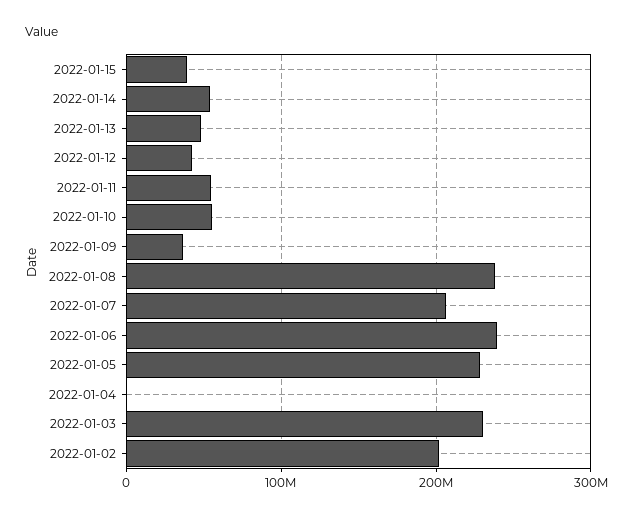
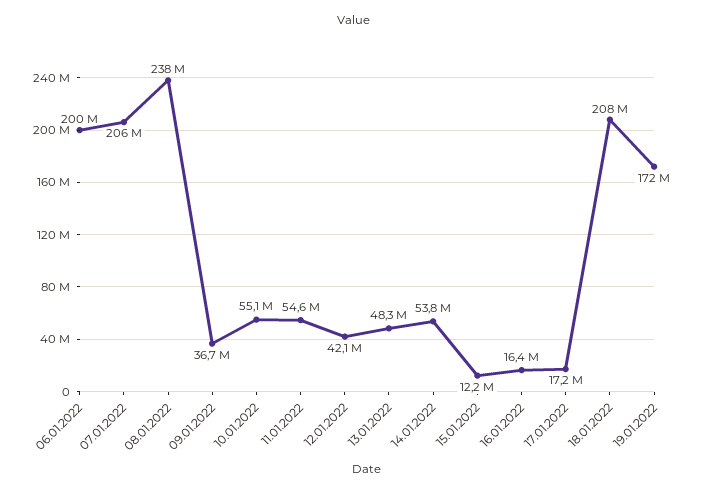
2022-01-15: 40000000 -> 12200000
2022-01-06: 240000000 -> 200000000
2022-01-05: 230000000 -> none
2022-01-04: 0 -> none
2022-01-03: 230000000 -> none
2022-01-02: 200000000 -> none
16.01.2022: none -> 16400000
17.01.2022: none -> 17200000
18.01.2022: none -> 208000000
19.01.2022: none -> 172000000

